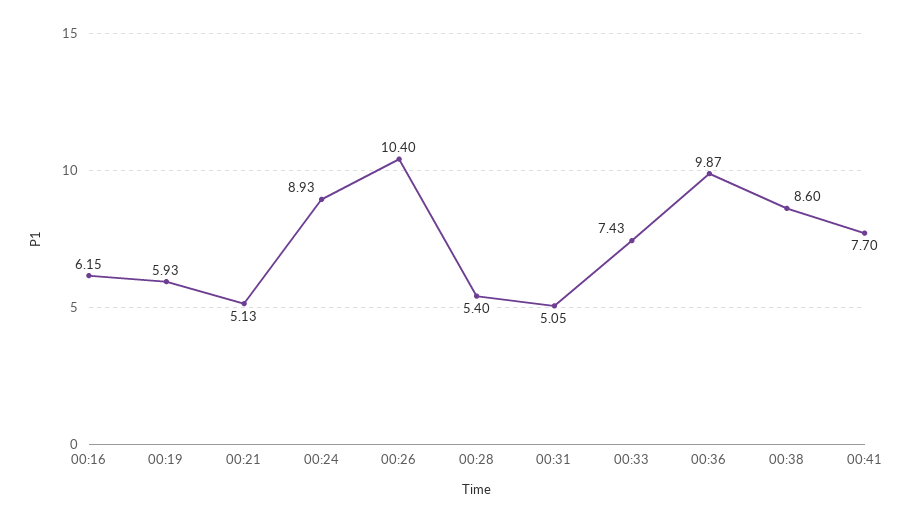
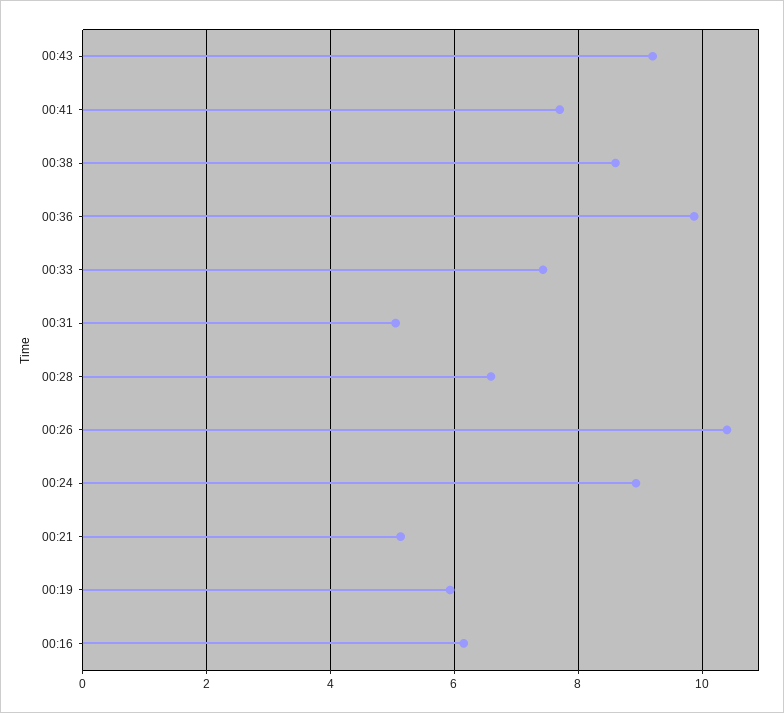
00:28: 5.4 -> 6.6
00:43: none -> 9.2

